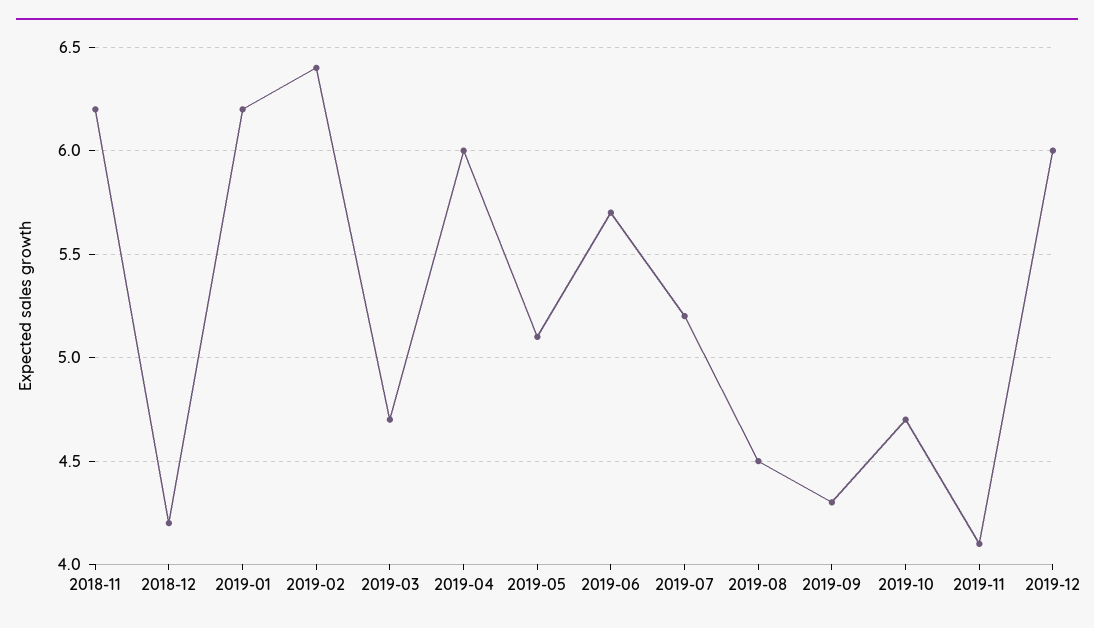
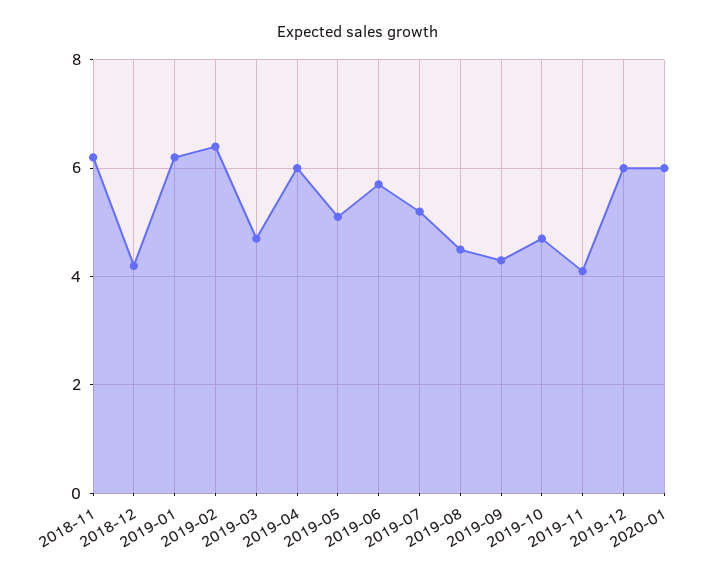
2020-01: none -> 6

